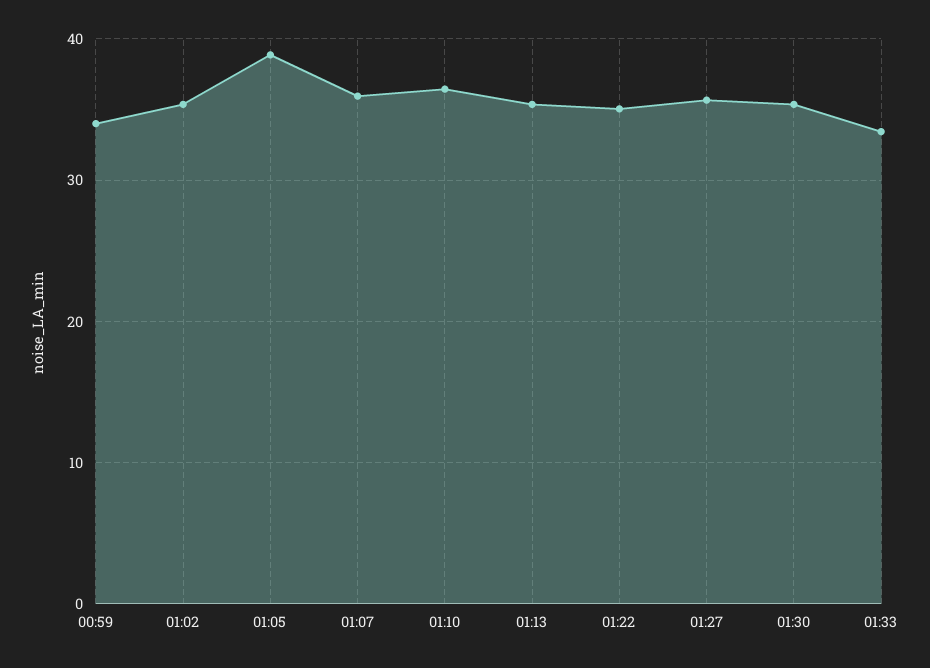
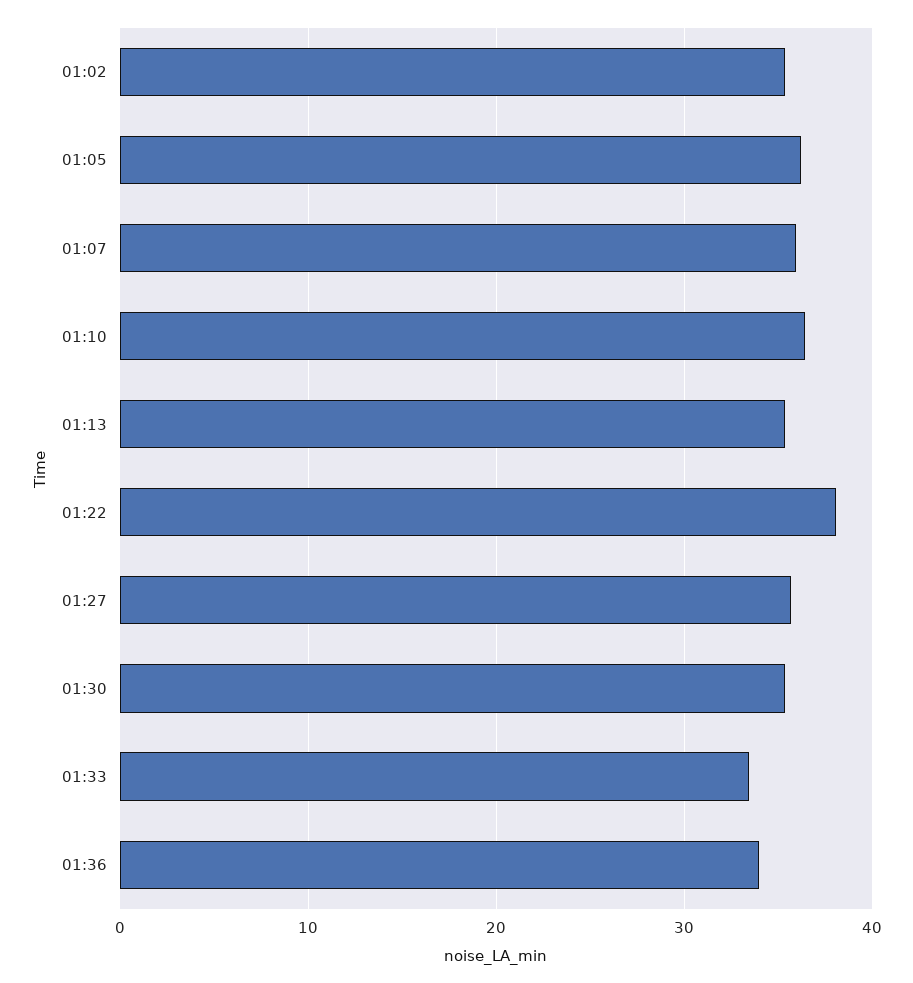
00:59: 34 -> none
01:05: 39 -> 36
01:22: 35 -> 38
01:36: none -> 34

